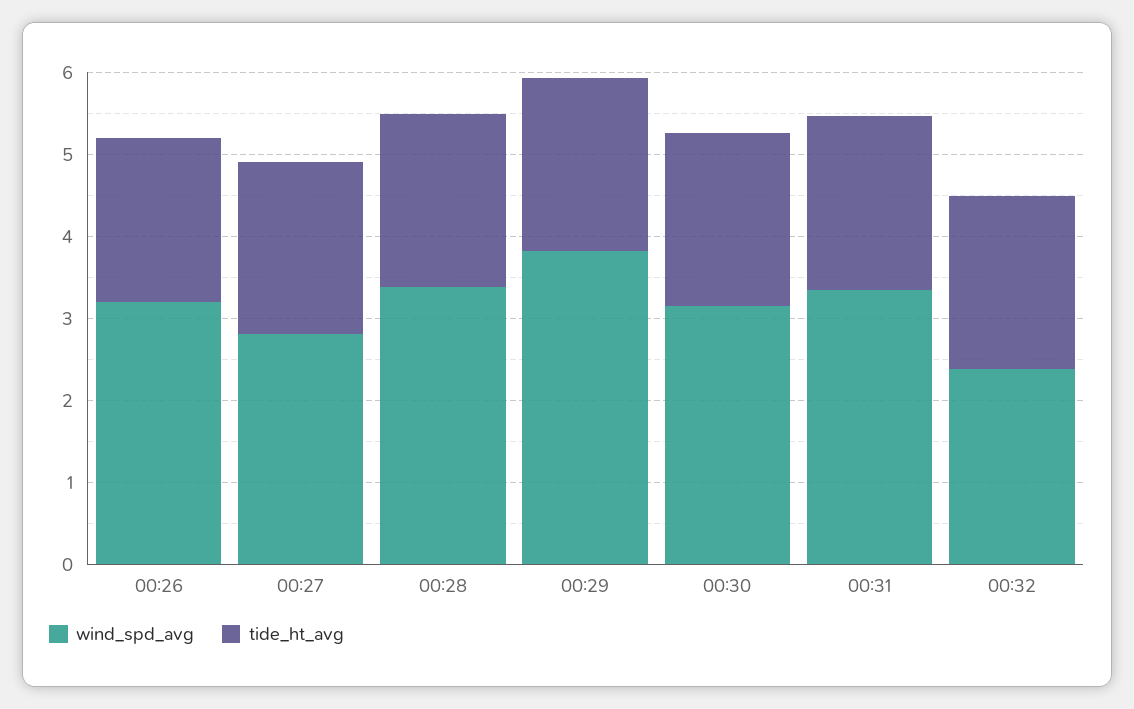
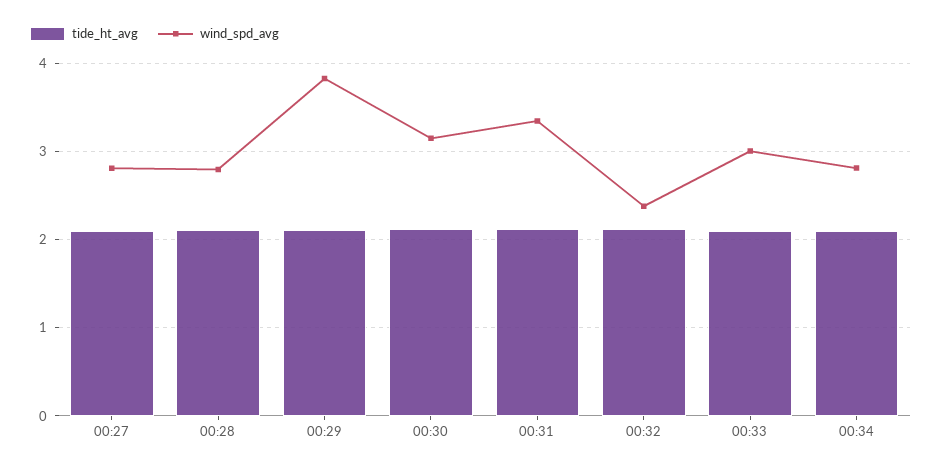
wind_spd_avg, 00:26: 3.2 -> none
tide_ht_avg, 00:26: 2 -> none
wind_spd_avg, 00:28: 3.4 -> 2.8
tide_ht_avg, 00:33: none -> 2.1
wind_spd_avg, 00:33: none -> 3
tide_ht_avg, 00:34: none -> 2.1
wind_spd_avg, 00:34: none -> 2.8

